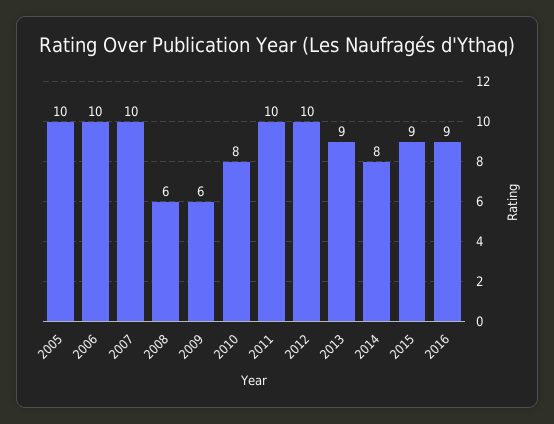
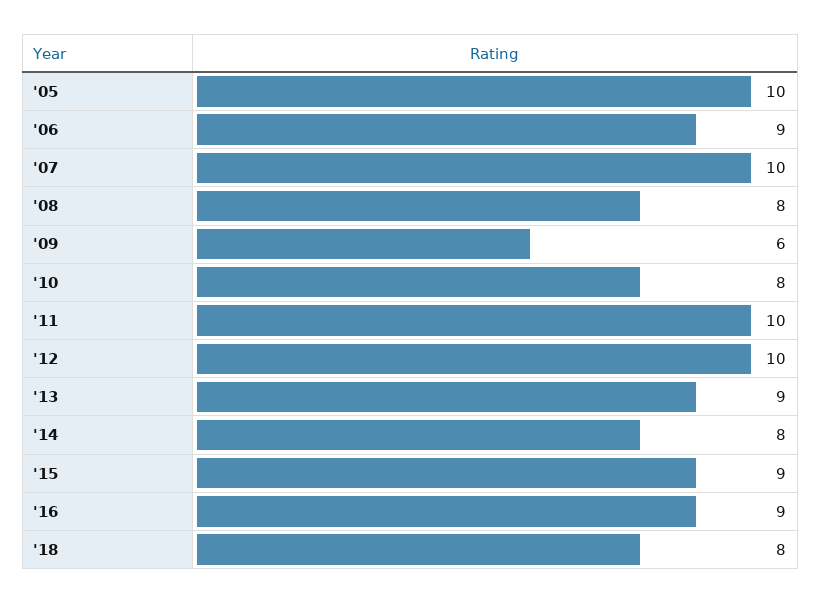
2006: 10 -> 9
2008: 6 -> 8
'18: none -> 8

